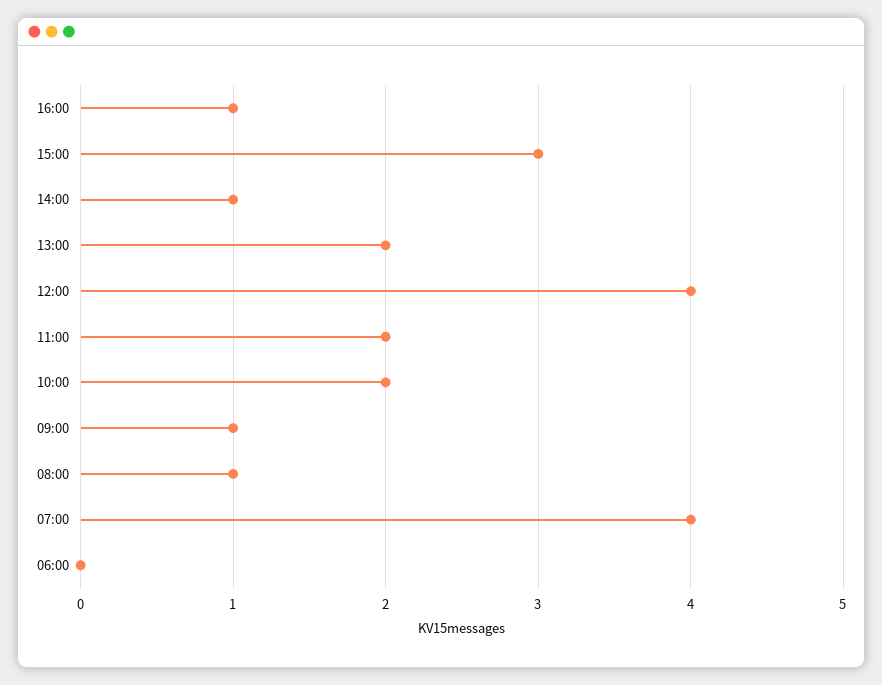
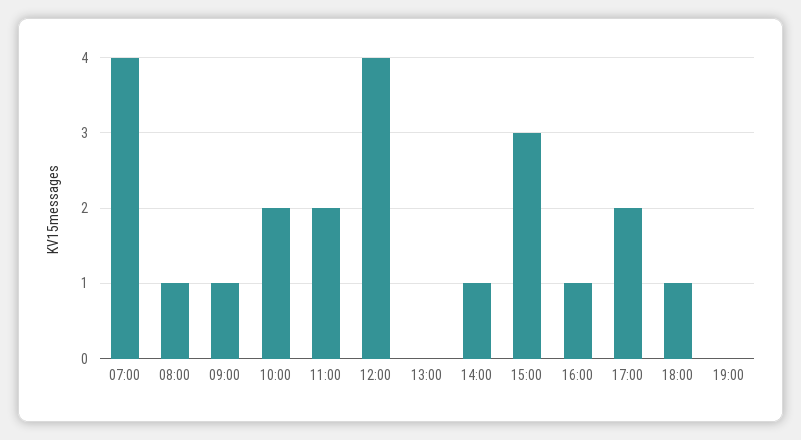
13:00: 2 -> 0
06:00: 0 -> none
17:00: none -> 2
18:00: none -> 1
19:00: none -> 0

